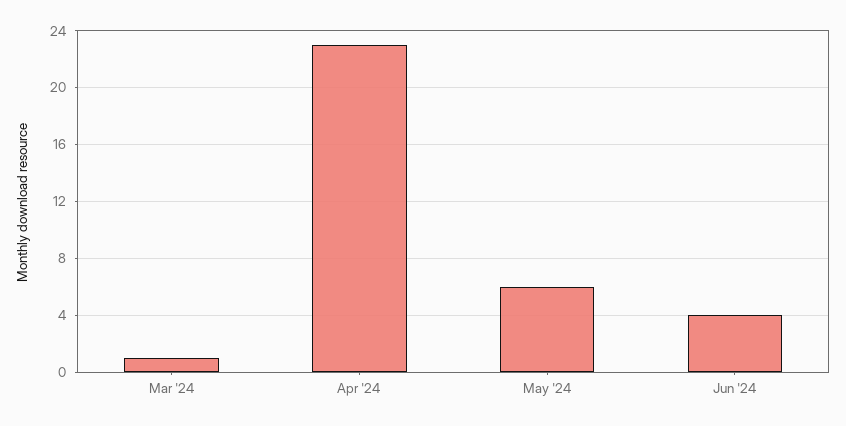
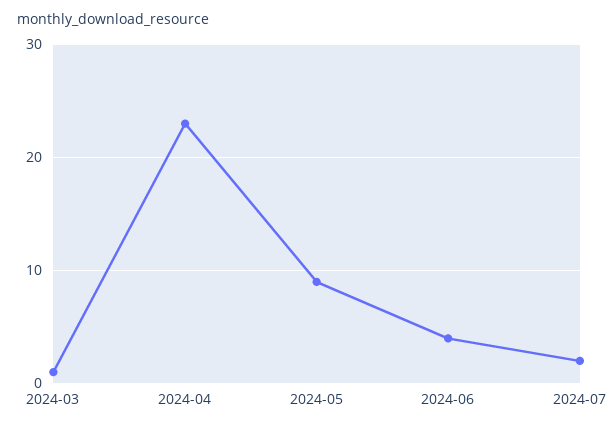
May '24: 6 -> 9
2024-07: none -> 2

